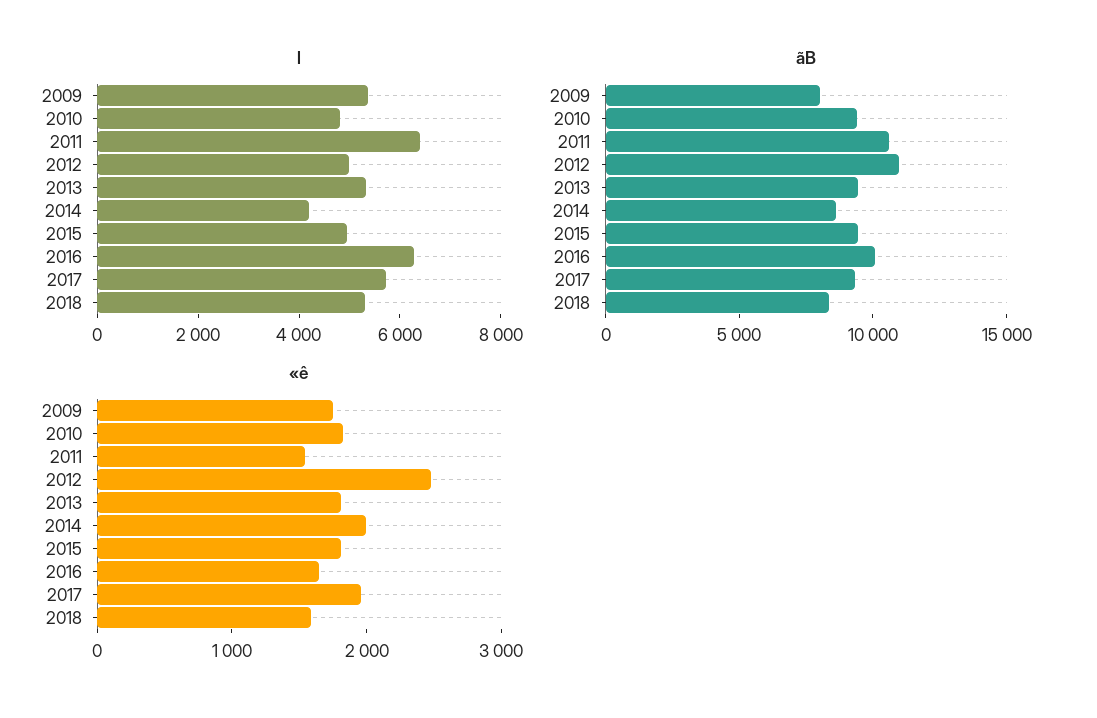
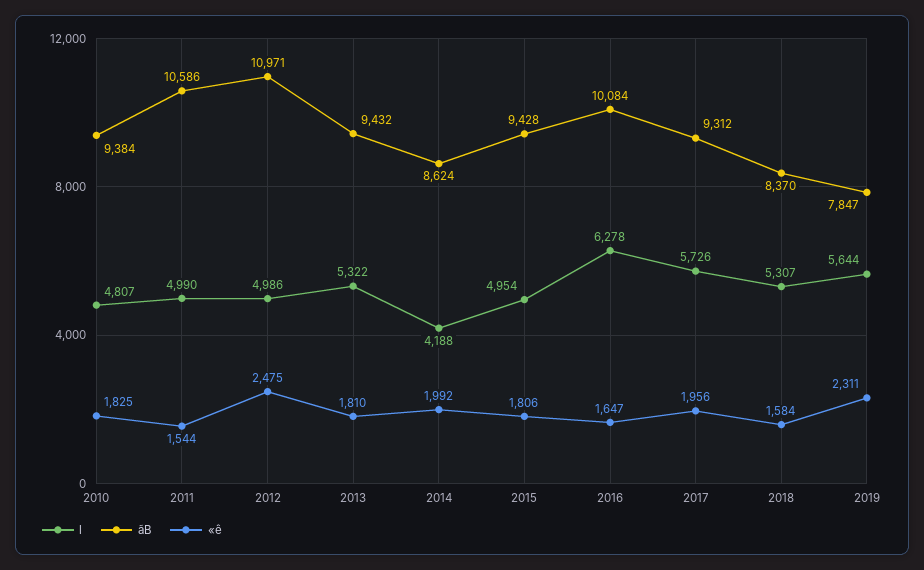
l, 2009: 5500 -> none
l, 2011: 6500 -> 4990
ãB, 2009: 8000 -> none
«ê, 2009: 1800 -> none
l, 2019: none -> 5644
ãB, 2019: none -> 7847
«ê, 2019: none -> 2311

